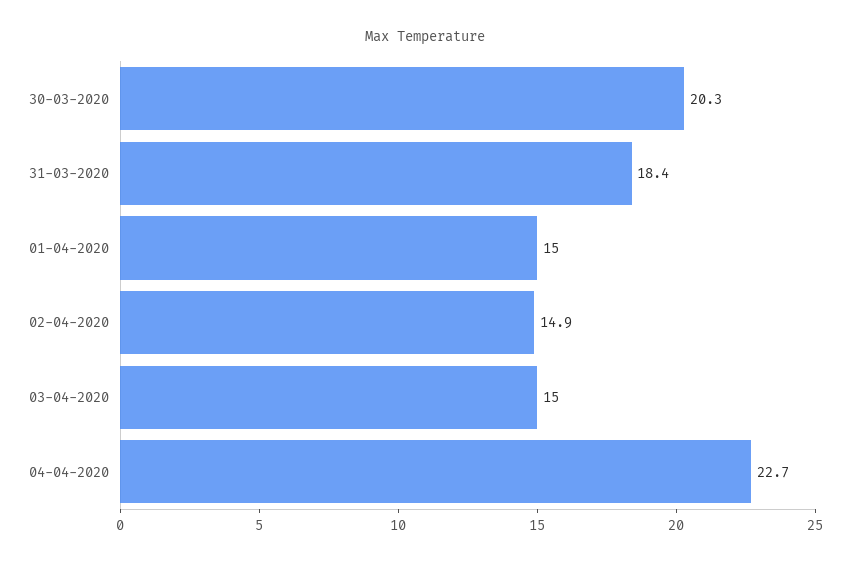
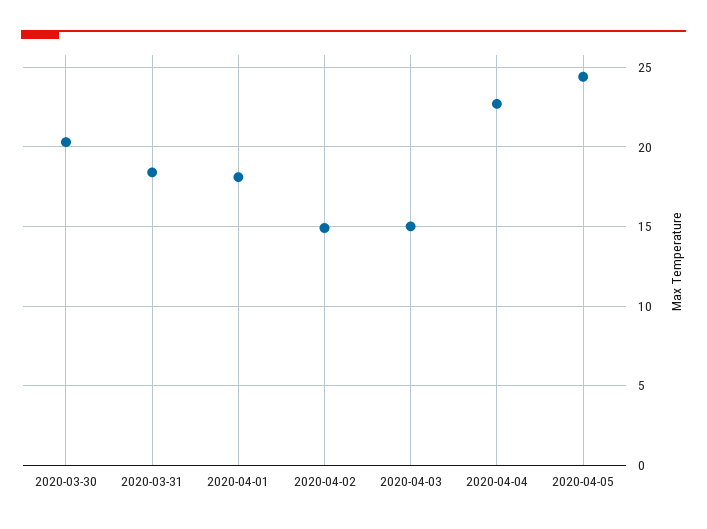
01-04-2020: 15 -> 18
2020-04-05: none -> 24.5

